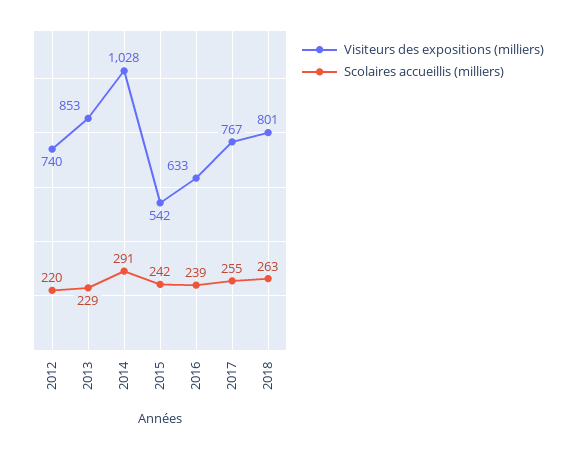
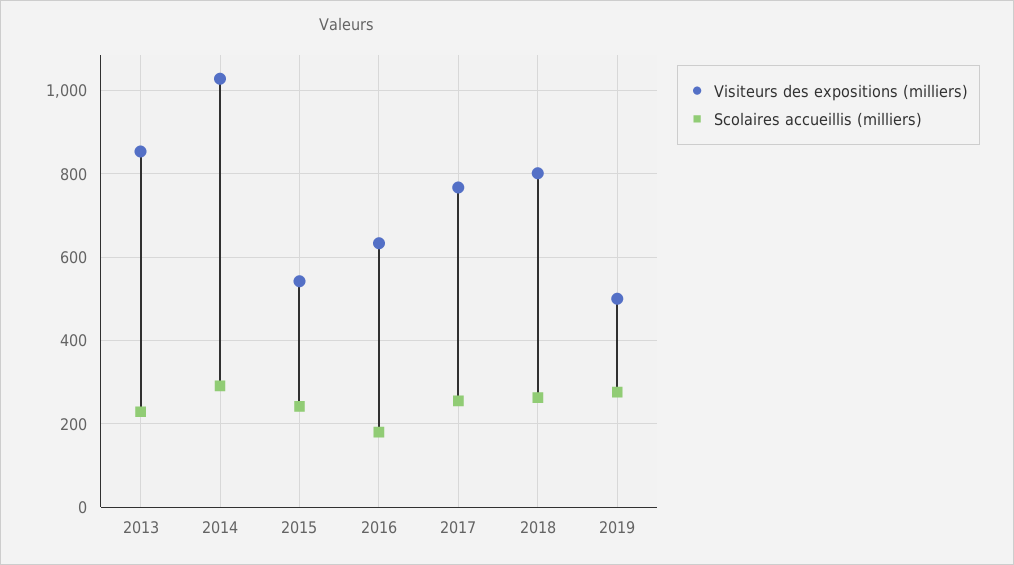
Visiteurs des expositions (milliers), 2012: 740 -> none
Scolaires accueillis (milliers), 2012: 220 -> none
Scolaires accueillis (milliers), 2016: 239 -> 180
Visiteurs des expositions (milliers), 2019: none -> 500
Scolaires accueillis (milliers), 2019: none -> 280

